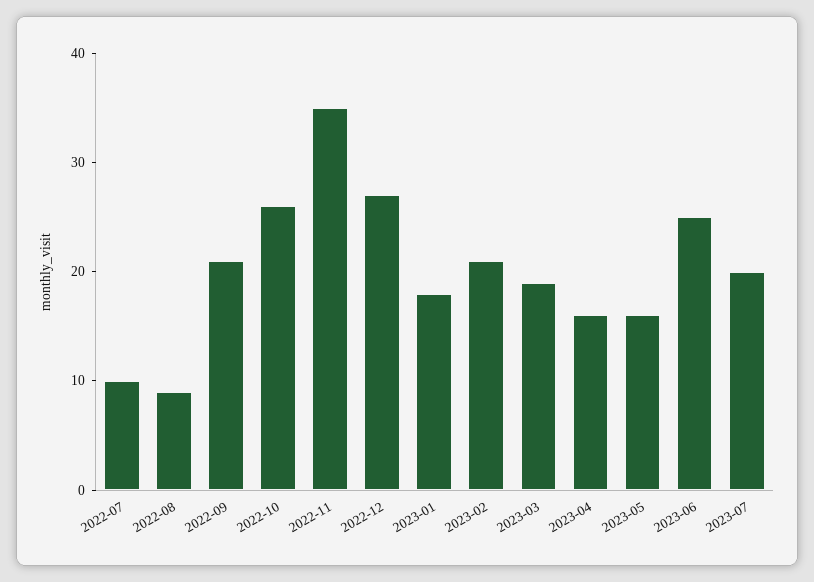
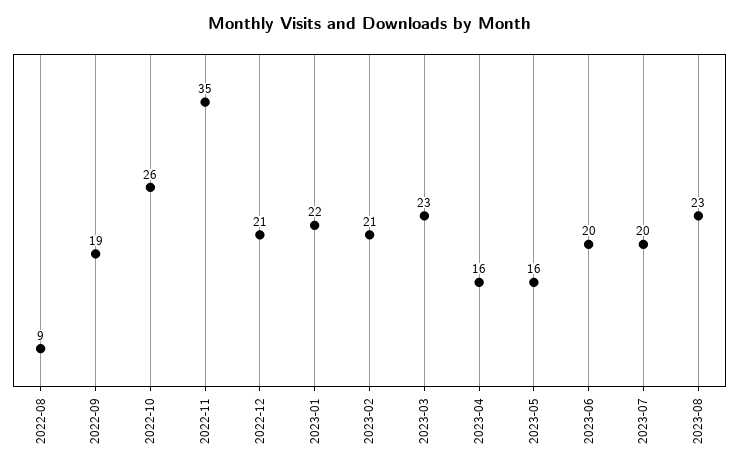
2022-07: 10 -> none
2022-09: 21 -> 19
2022-12: 27 -> 21
2023-01: 18 -> 22
2023-03: 19 -> 23
2023-06: 25 -> 20
2023-08: none -> 23

